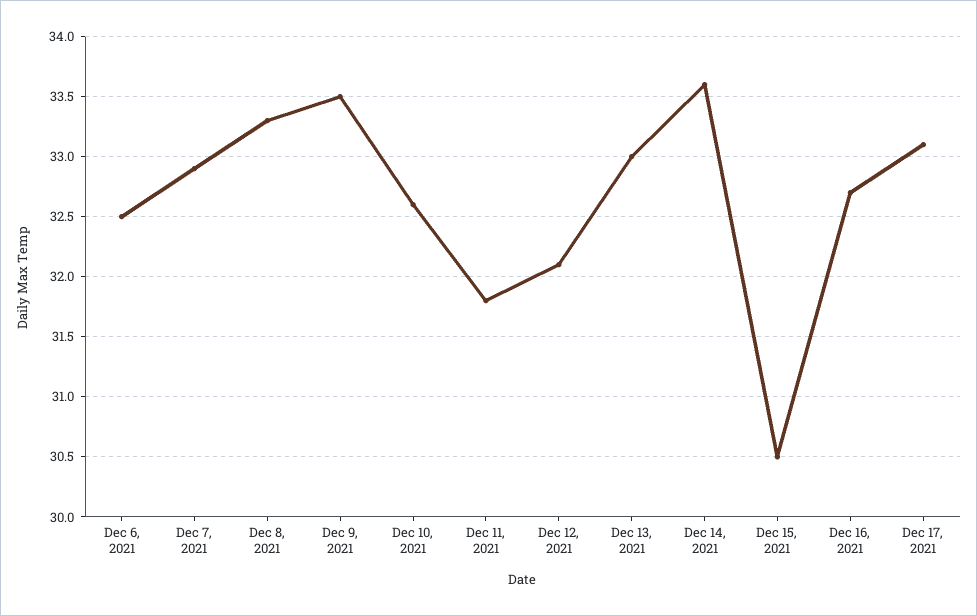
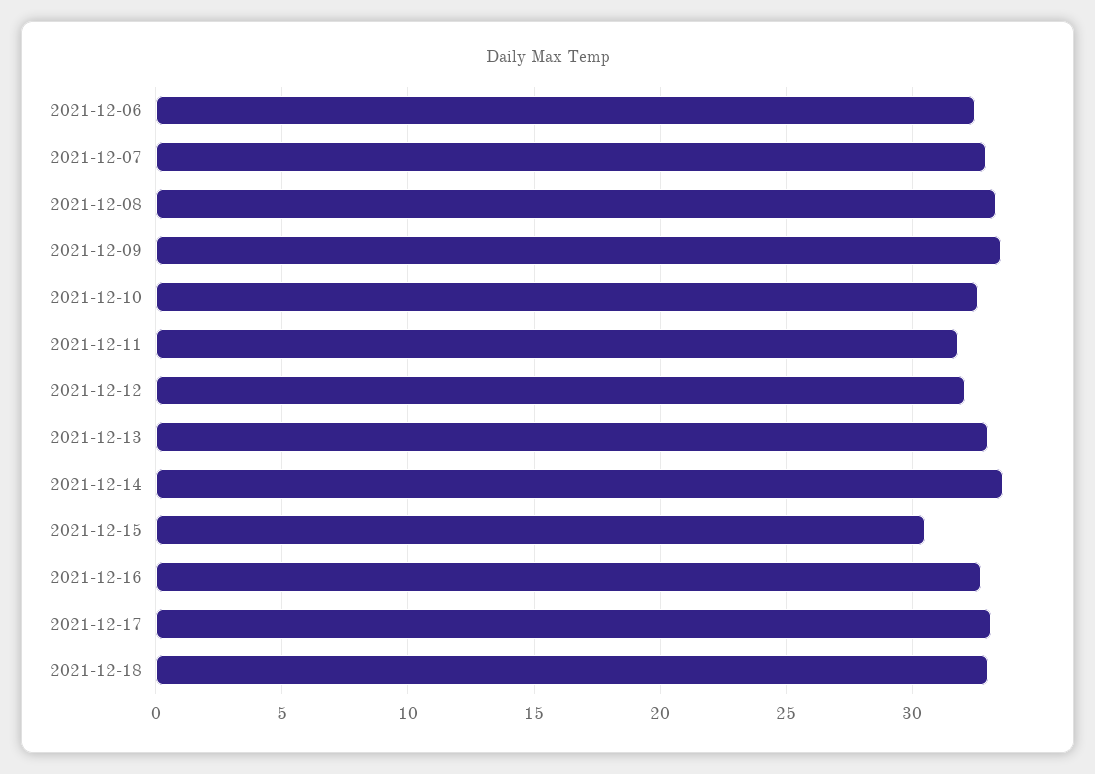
2021-12-18: none -> 33

